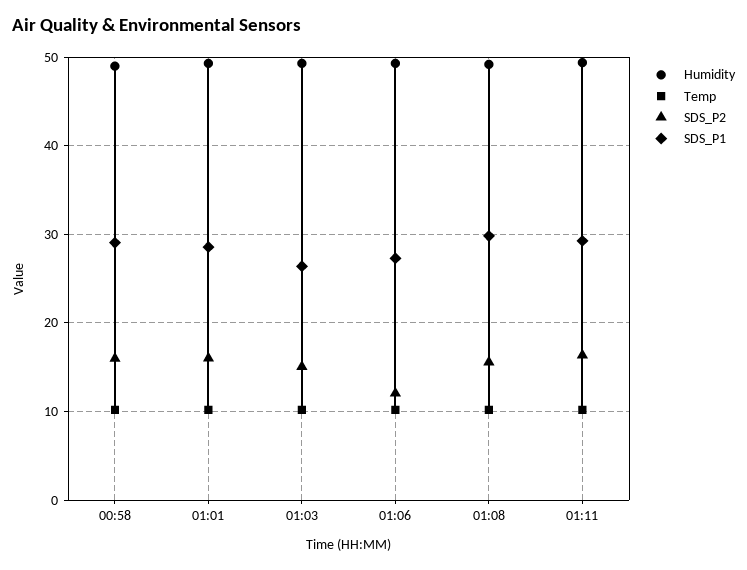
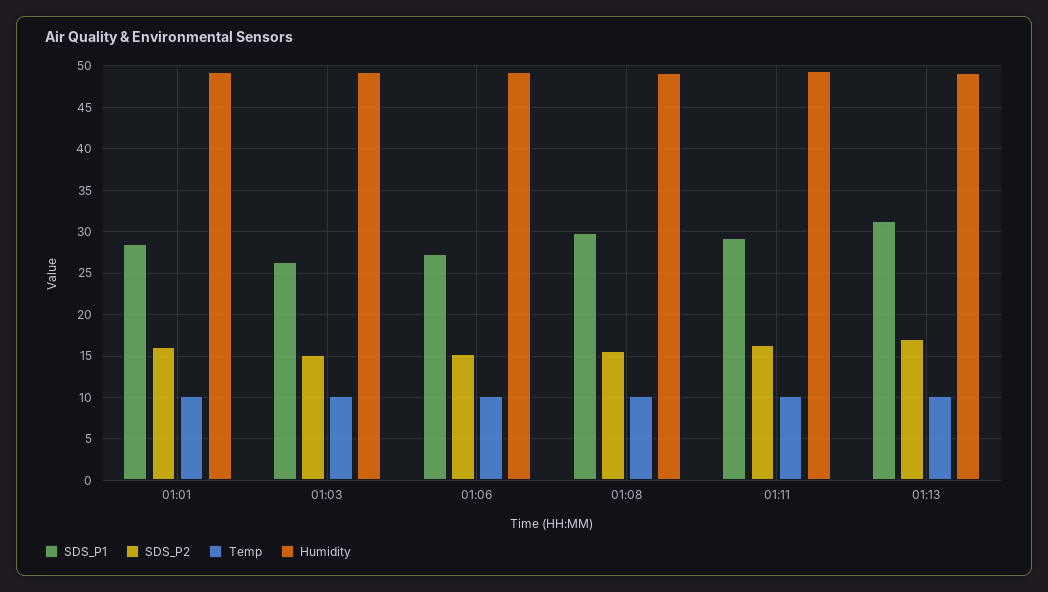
Humidity, 00:58: 49 -> none
Temp, 00:58: 10 -> none
SDS_P2, 00:58: 16 -> none
SDS_P1, 00:58: 29 -> none
SDS_P2, 01:06: 12 -> 15
SDS_P1, 01:13: none -> 31
SDS_P2, 01:13: none -> 17
Temp, 01:13: none -> 10
Humidity, 01:13: none -> 49

